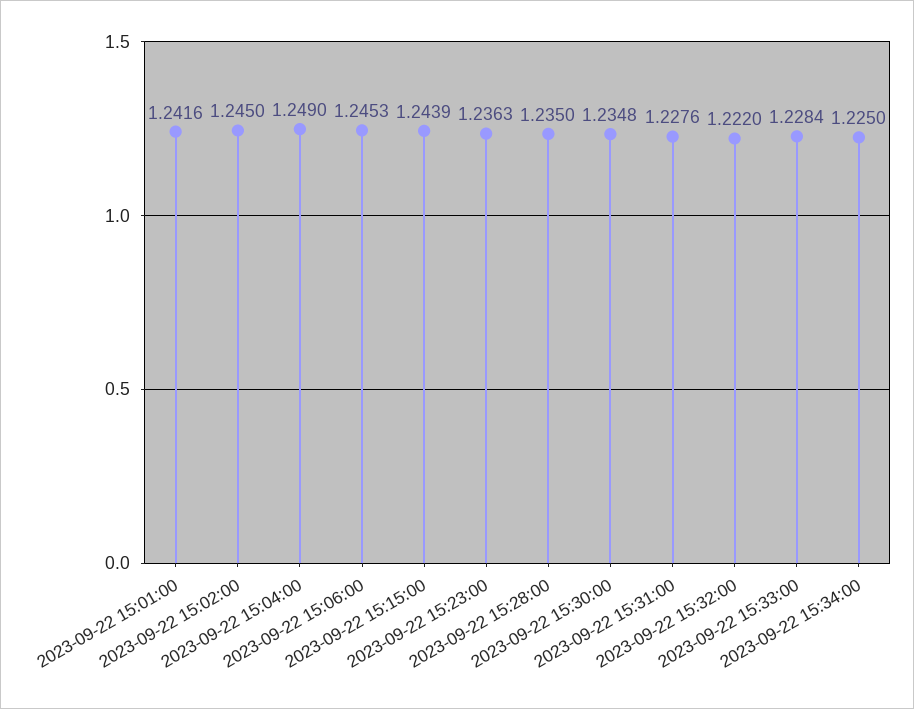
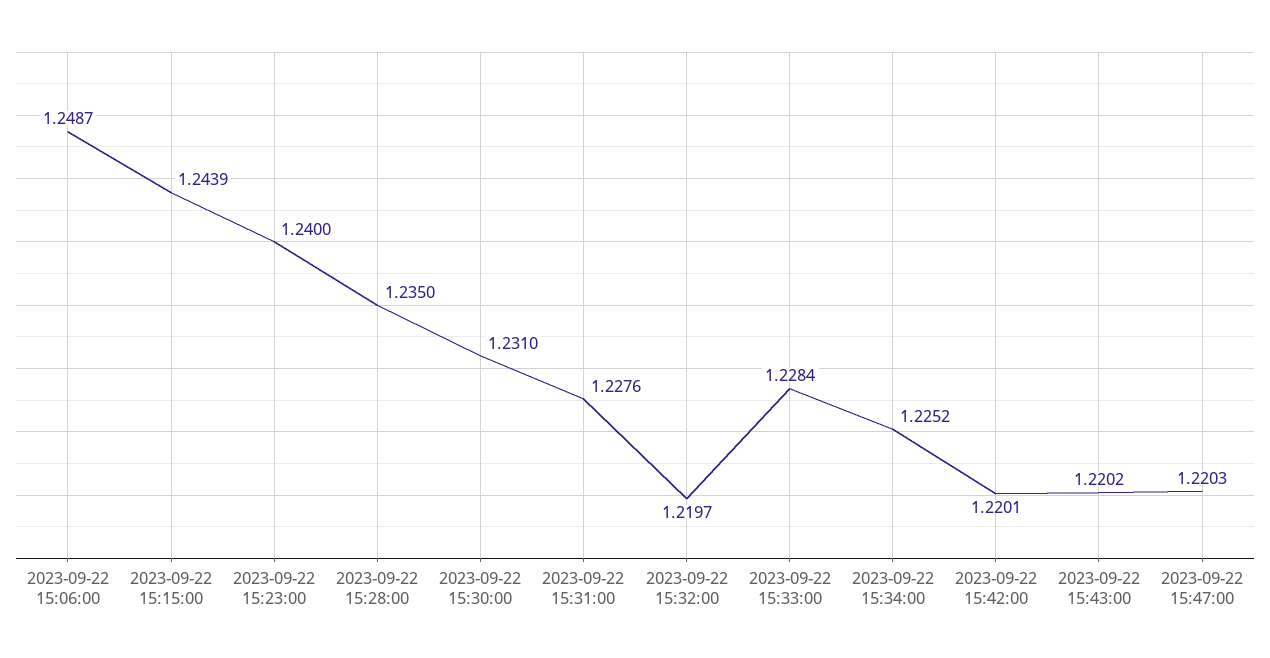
2023-09-22 15:01:00: 1.2416 -> none
2023-09-22 15:02:00: 1.245 -> none
2023-09-22 15:04:00: 1.249 -> none
2023-09-22 15:06:00: 1.2453 -> 1.2487
2023-09-22 15:23:00: 1.2363 -> 1.24
2023-09-22 15:30:00: 1.2348 -> 1.231
2023-09-22 15:32:00: 1.222 -> 1.2197
2023-09-22 15:34:00: 1.225 -> 1.2252
2023-09-22 15:42:00: none -> 1.2201
2023-09-22 15:43:00: none -> 1.2202
2023-09-22 15:47:00: none -> 1.2203

